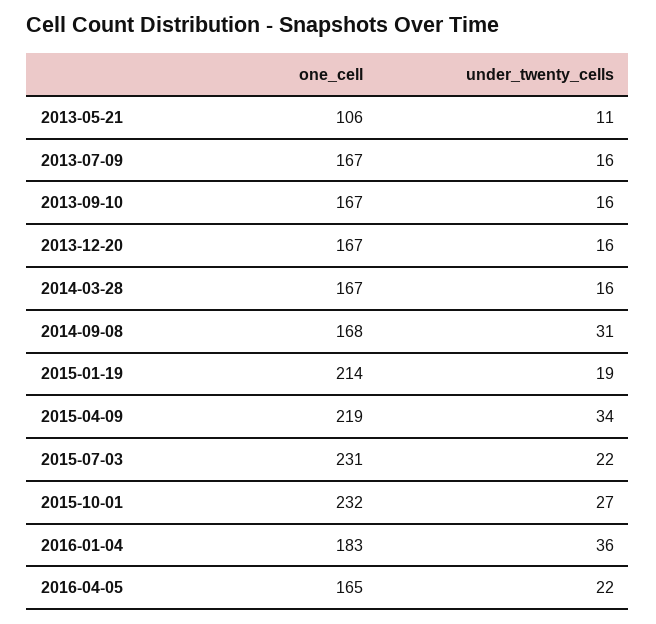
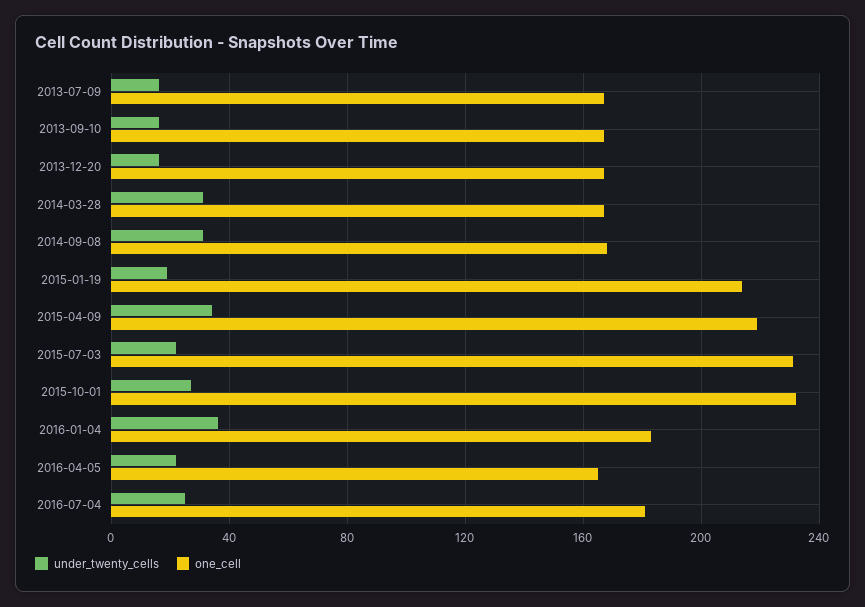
one_cell, 2013-05-21: 106 -> none
under_twenty_cells, 2013-05-21: 11 -> none
under_twenty_cells, 2014-03-28: 16 -> 30
under_twenty_cells, 2016-07-04: none -> 25
one_cell, 2016-07-04: none -> 180

